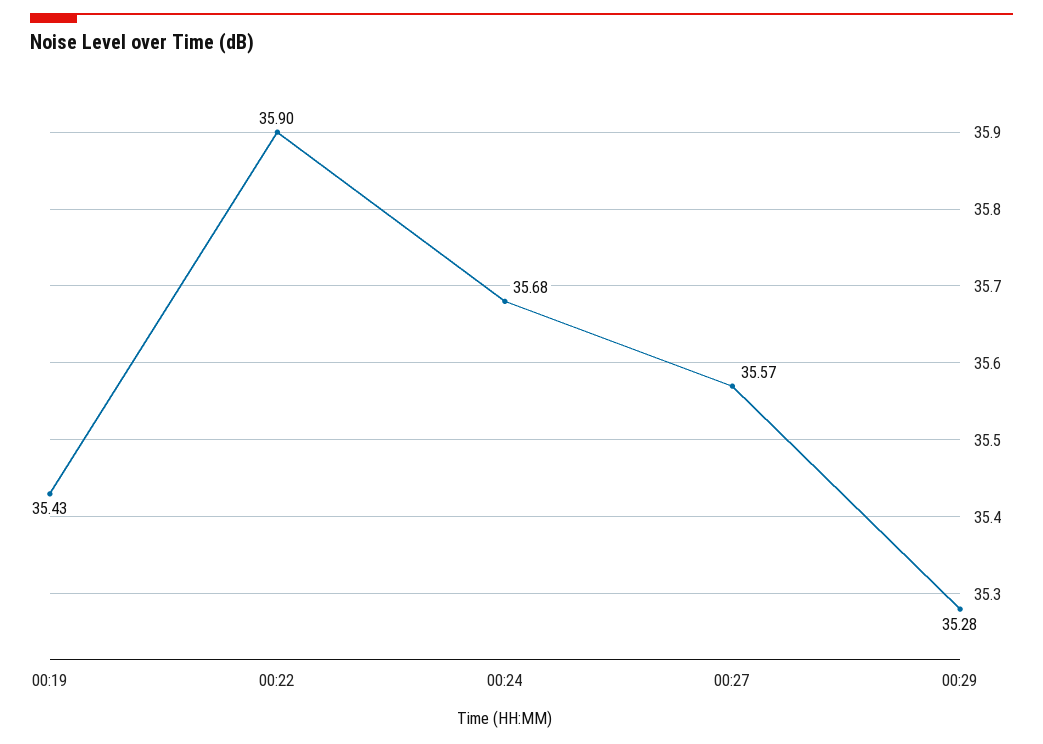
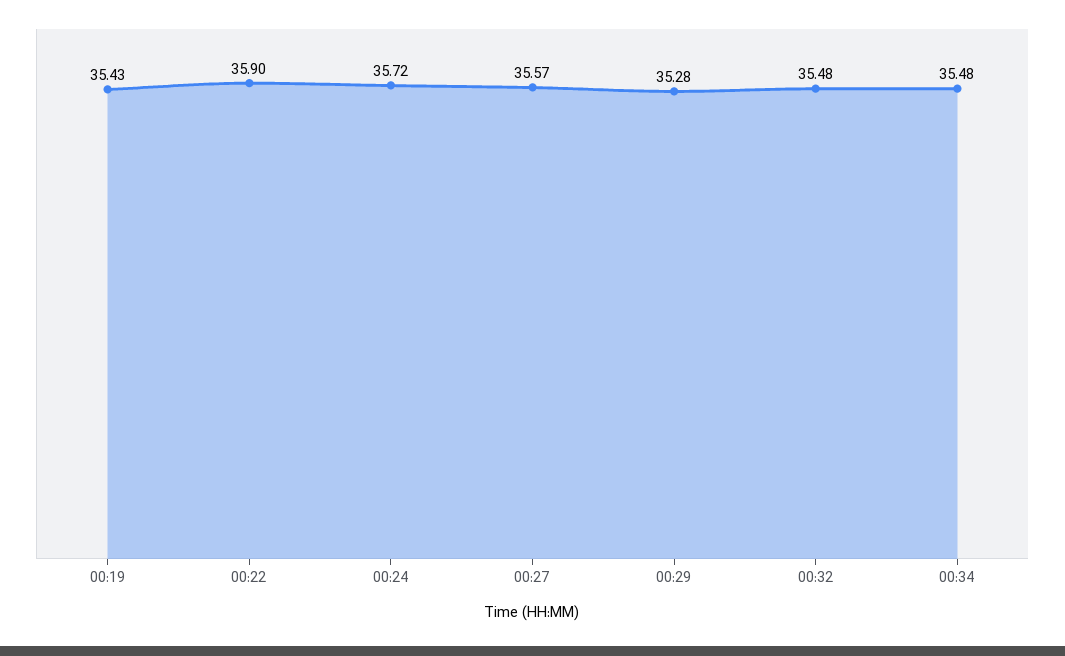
00:24: 35.68 -> 35.72
00:32: none -> 35.48
00:34: none -> 35.48

